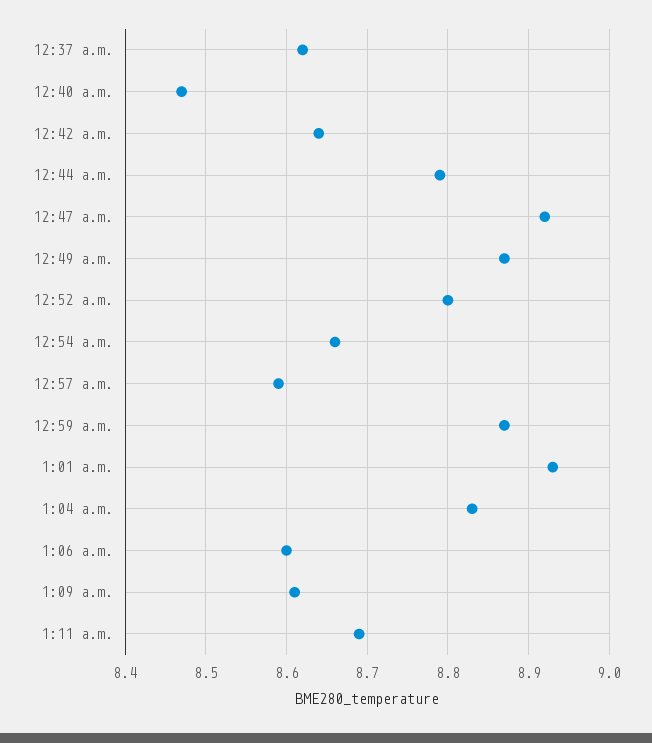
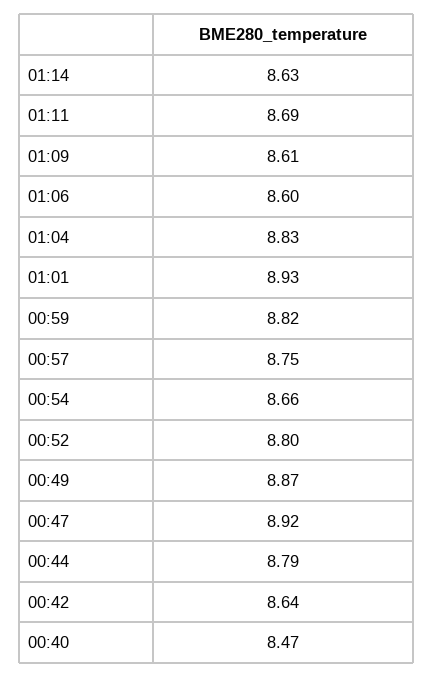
12:37 a.m.: 8.62 -> none
12:57 a.m.: 8.59 -> 8.75
12:59 a.m.: 8.87 -> 8.82
01:14: none -> 8.63

